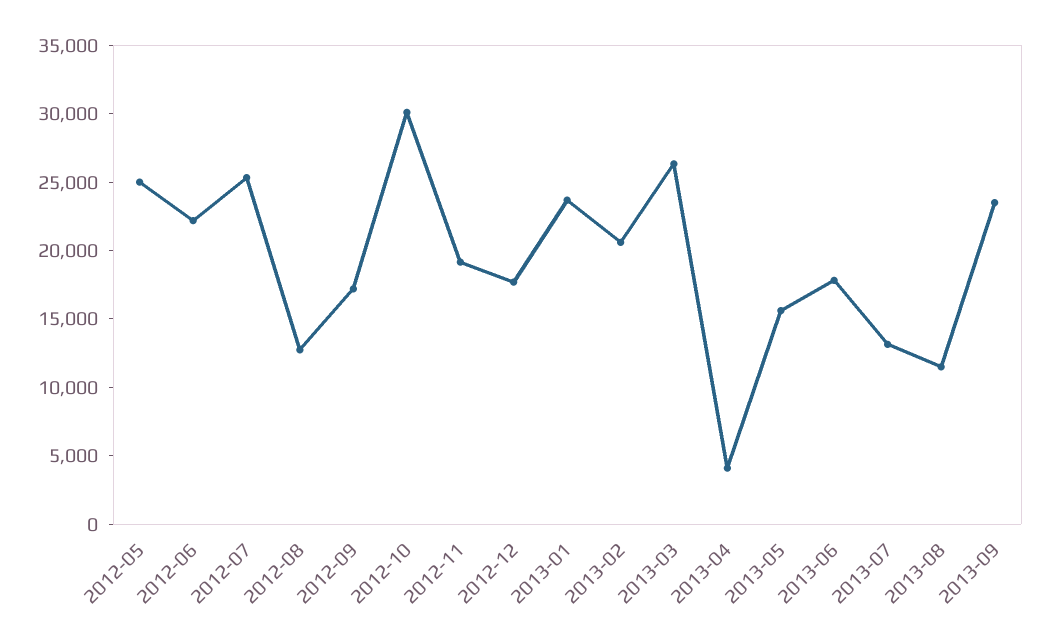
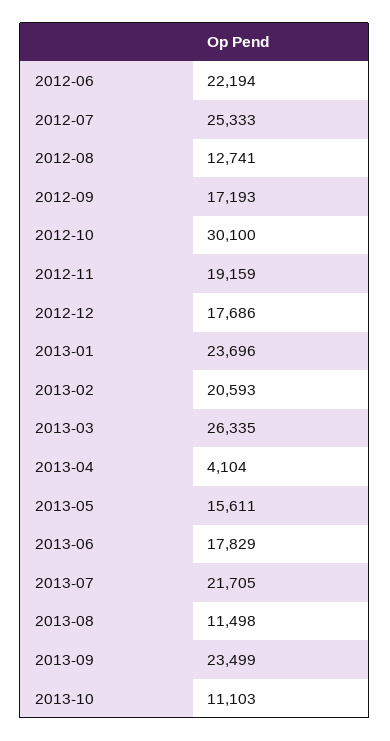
2012-05: 25000 -> none
2013-07: 13000 -> 21705
2013-10: none -> 11103

